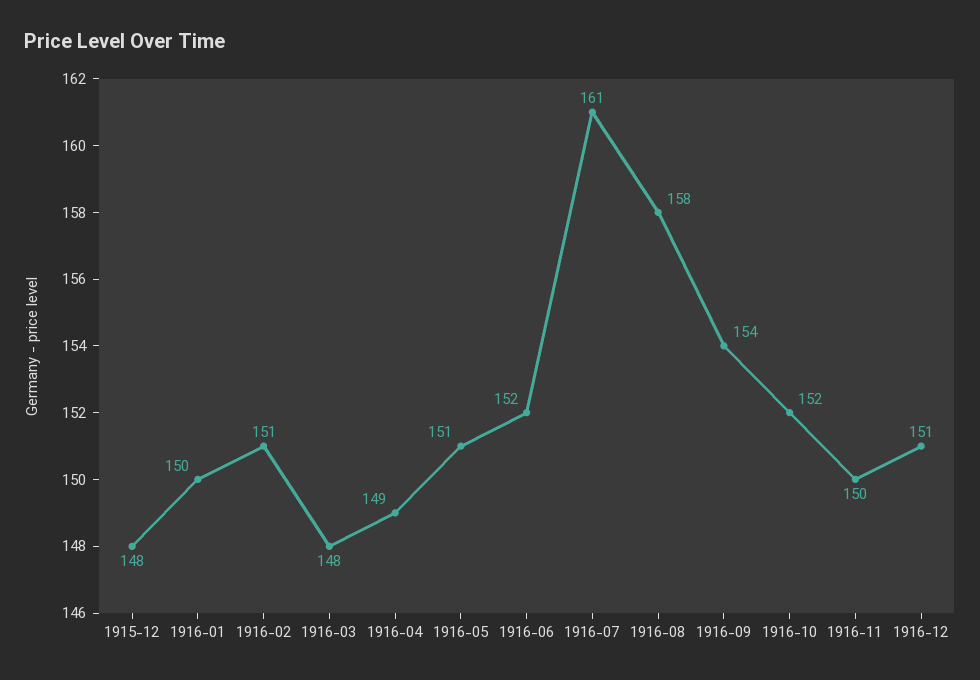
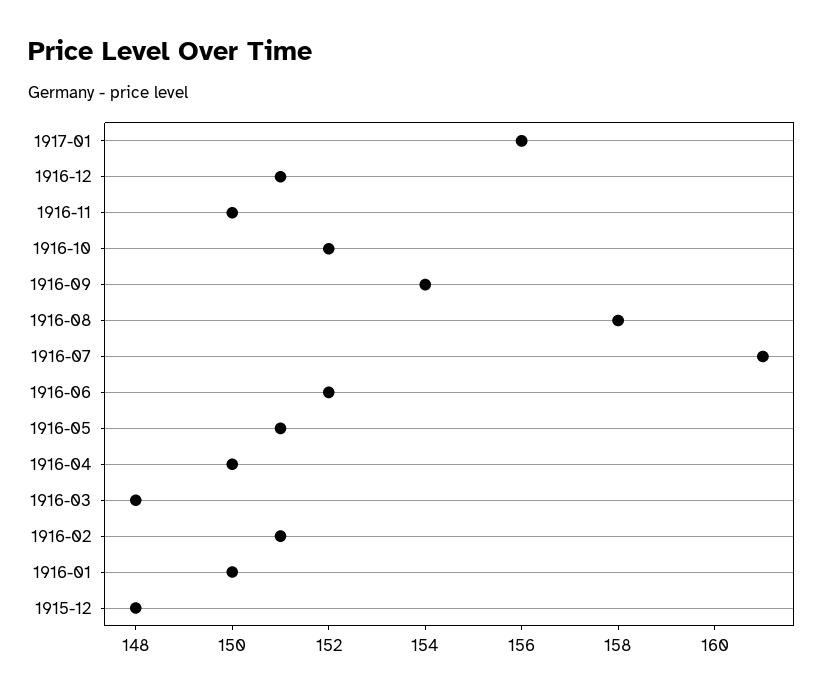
1916-04: 149 -> 150
1917-01: none -> 156

